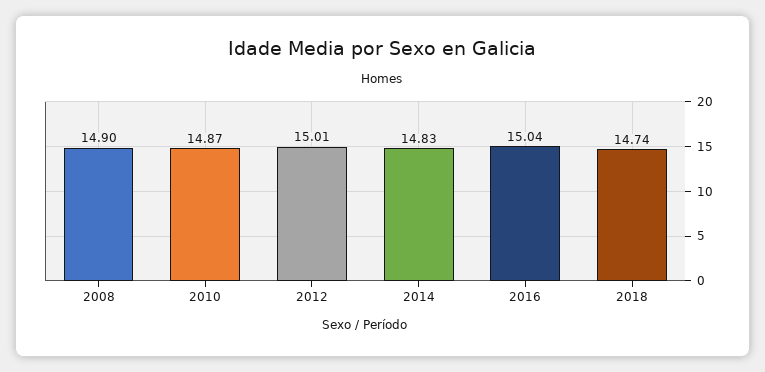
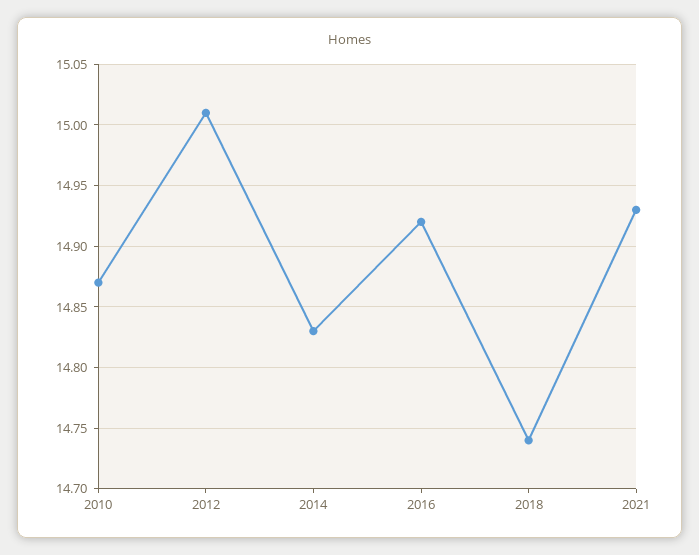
2008: 14.9 -> none
2016: 15.04 -> 14.92
2021: none -> 14.93

